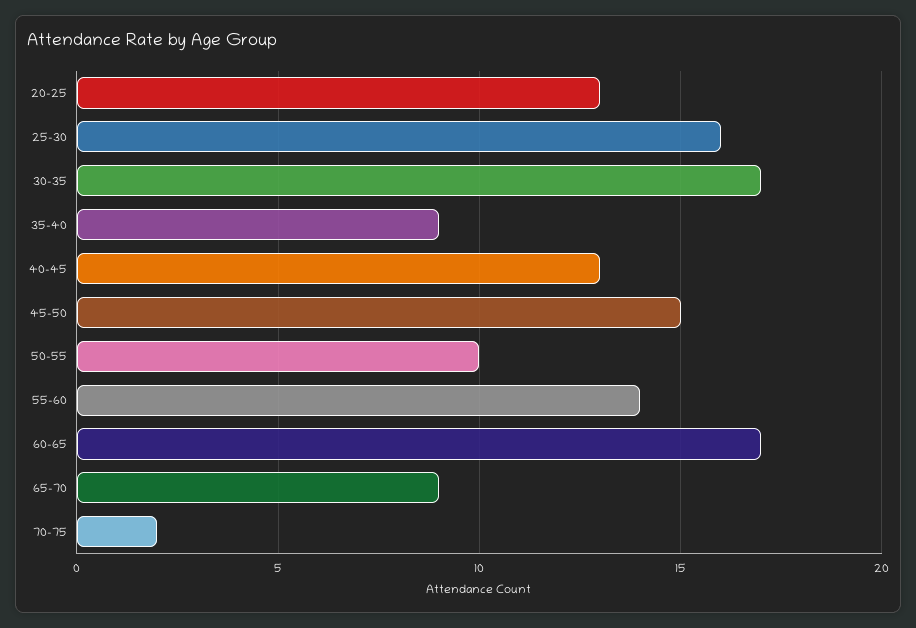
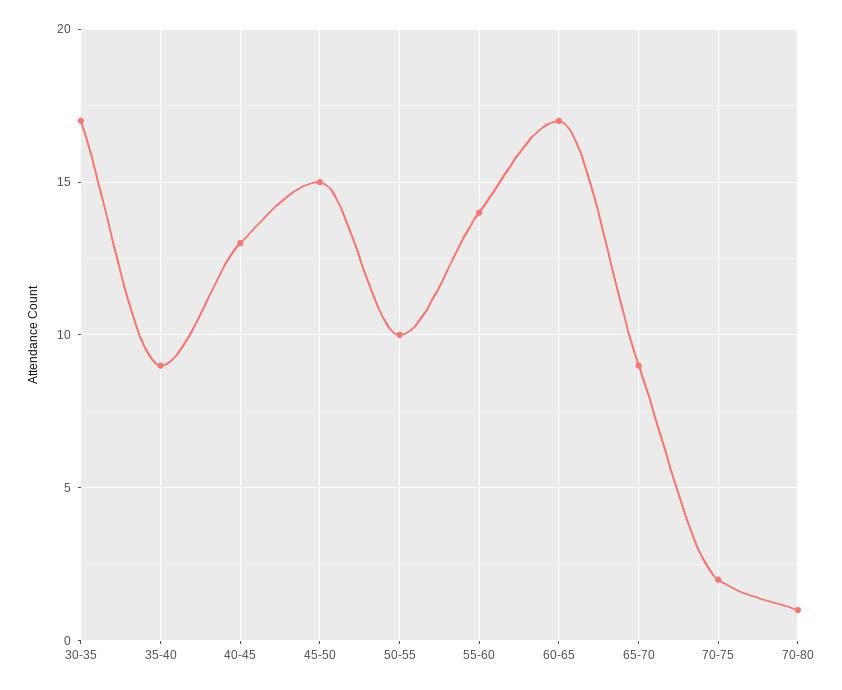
20-25: 13 -> none
25-30: 16 -> none
70-80: none -> 1

